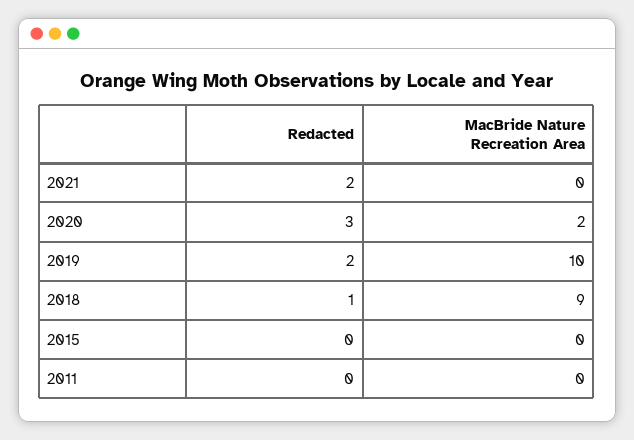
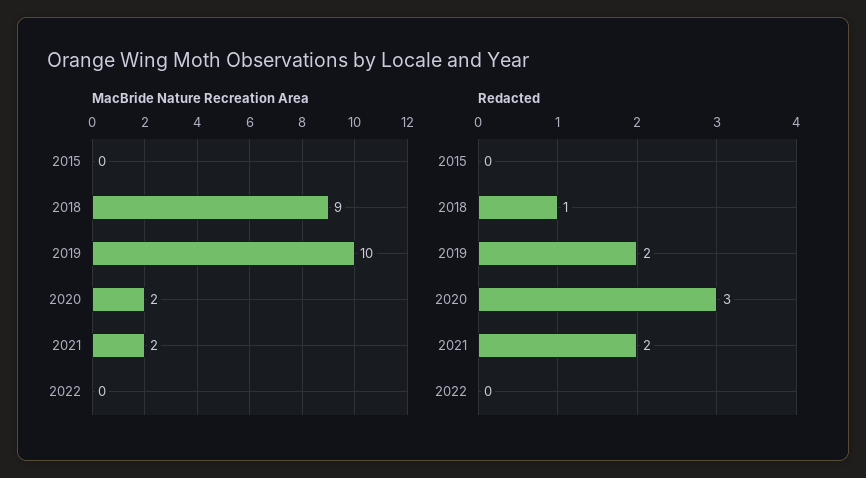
MacBride Nature Recreation Area, 2021: 0 -> 2
Redacted, 2011: 0 -> none
MacBride Nature Recreation Area, 2011: 0 -> none
MacBride Nature Recreation Area, 2022: none -> 0
Redacted, 2022: none -> 0

